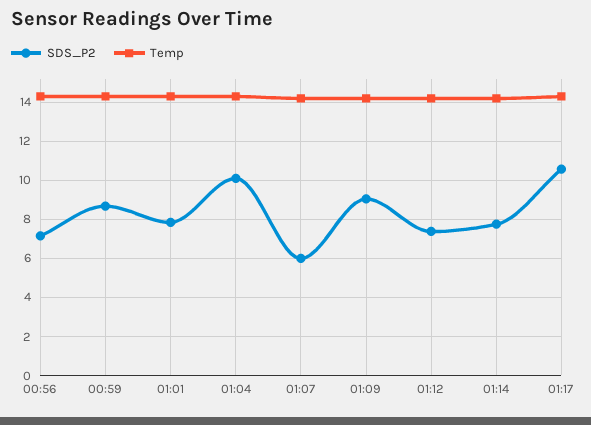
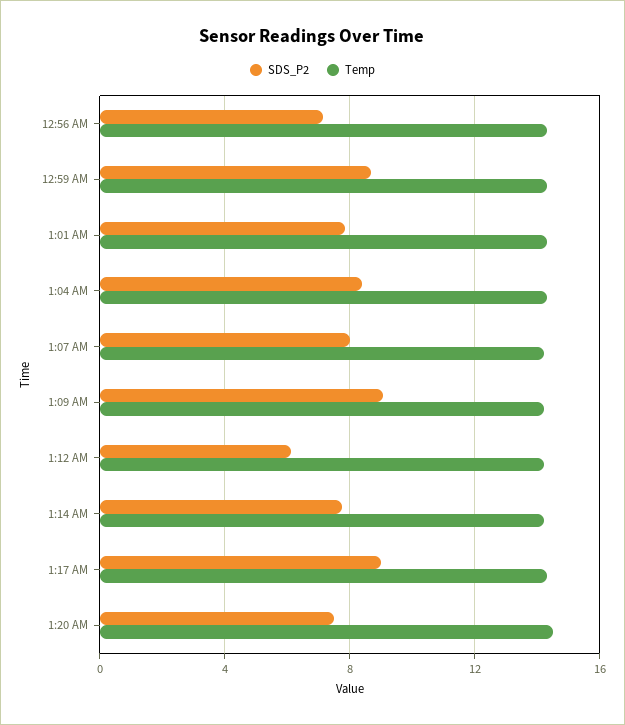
SDS_P2, 01:04: 10 -> 8.5
SDS_P2, 01:07: 6 -> 8
SDS_P2, 01:12: 7.5 -> 6
SDS_P2, 01:17: 10.5 -> 9
SDS_P2, 1:20 AM: none -> 7.5
Temp, 1:20 AM: none -> 14.5

